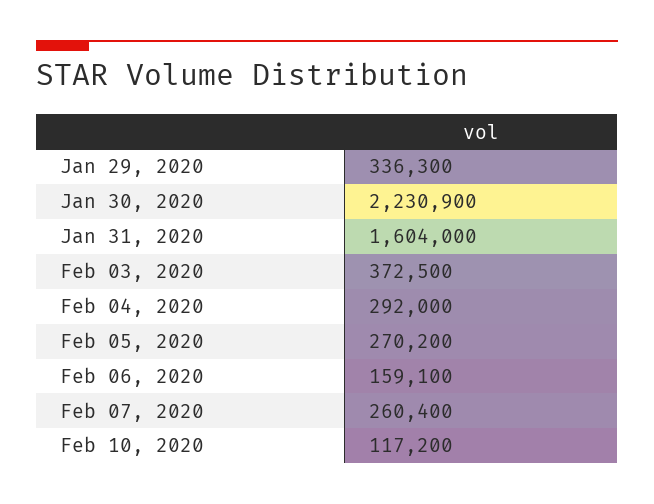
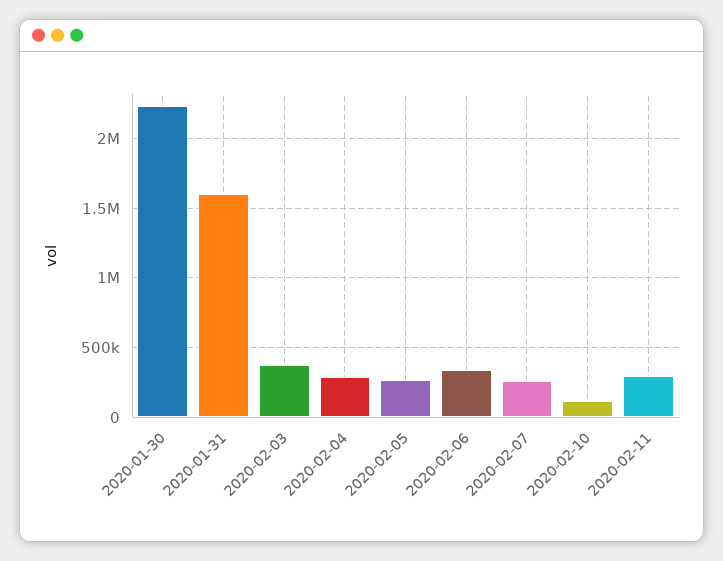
Jan 29, 2020: 336300 -> none
Feb 06, 2020: 159100 -> 350000
2020-02-11: none -> 300000

